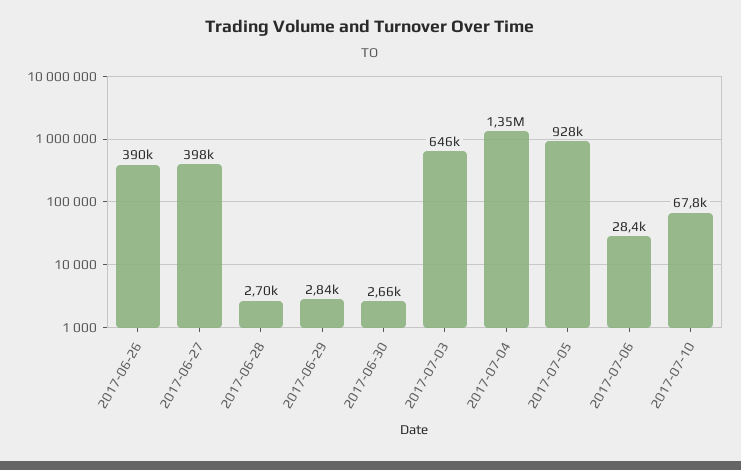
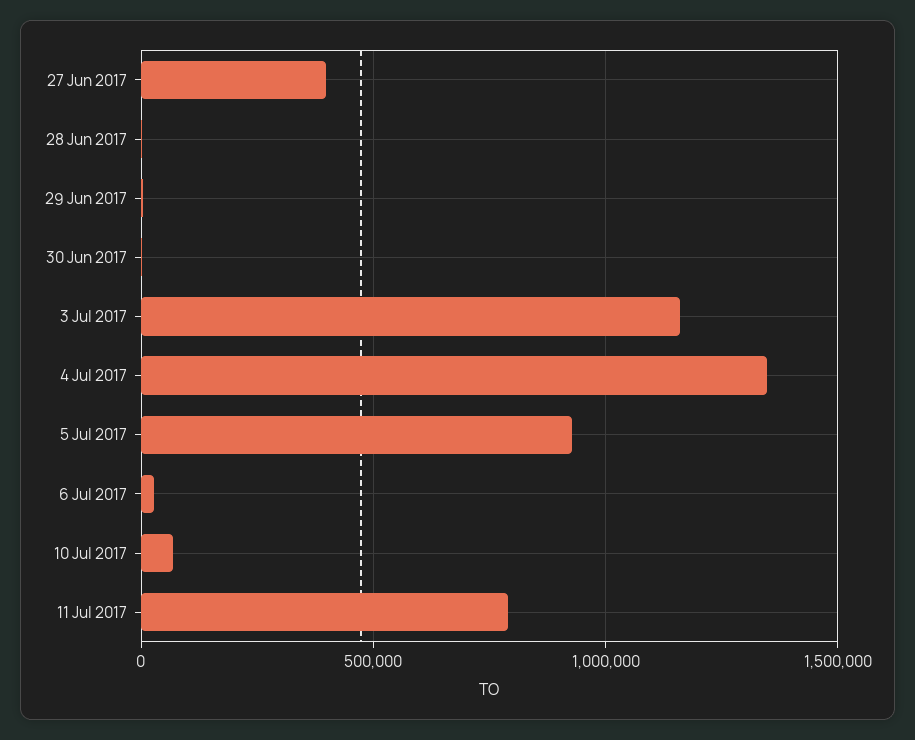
2017-06-26: 390000 -> none
2017-07-03: 646000 -> 1150000
11 Jul 2017: none -> 800000

